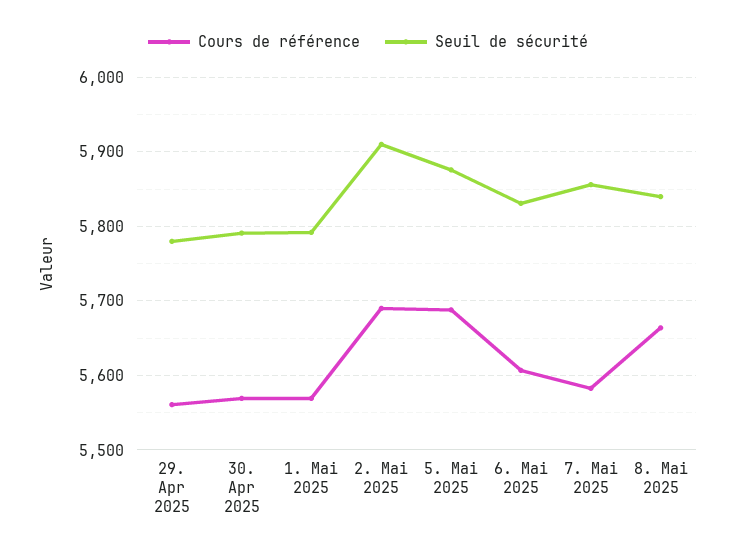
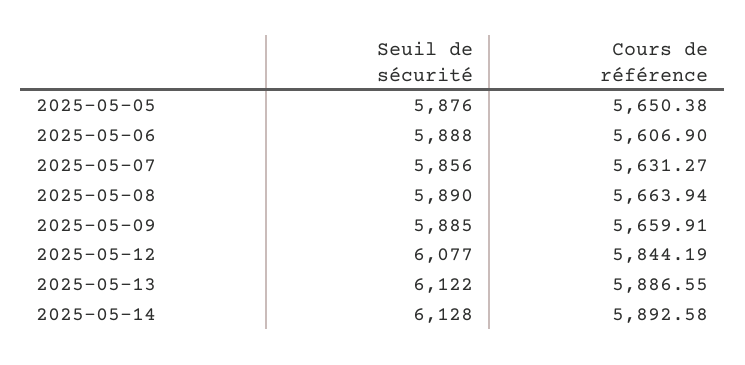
Cours de référence, 29. Apr 2025: 5560 -> none
Seuil de sécurité, 29. Apr 2025: 5780 -> none
Cours de référence, 30. Apr 2025: 5570 -> none
Seuil de sécurité, 30. Apr 2025: 5790 -> none
Cours de référence, 1. Mai 2025: 5570 -> none
Seuil de sécurité, 1. Mai 2025: 5790 -> none
Cours de référence, 2. Mai 2025: 5690 -> none
Seuil de sécurité, 2. Mai 2025: 5910 -> none
Cours de référence, 5. Mai 2025: 5690 -> 5650.38
Seuil de sécurité, 6. Mai 2025: 5830 -> 5888
Cours de référence, 7. Mai 2025: 5580 -> 5631.27
Seuil de sécurité, 8. Mai 2025: 5840 -> 5890
Seuil de sécurité, 2025-05-09: none -> 5885
Cours de référence, 2025-05-09: none -> 5659.91
Seuil de sécurité, 2025-05-12: none -> 6077
Cours de référence, 2025-05-12: none -> 5844.19
Seuil de sécurité, 2025-05-13: none -> 6122
Cours de référence, 2025-05-13: none -> 5886.55
Seuil de sécurité, 2025-05-14: none -> 6128
Cours de référence, 2025-05-14: none -> 5892.58

